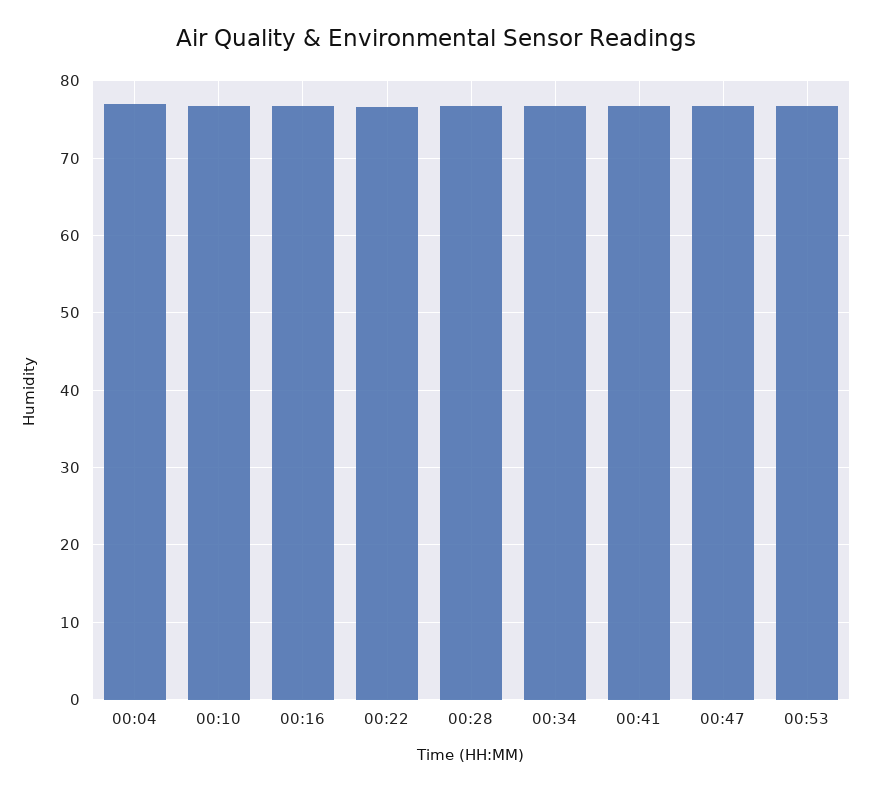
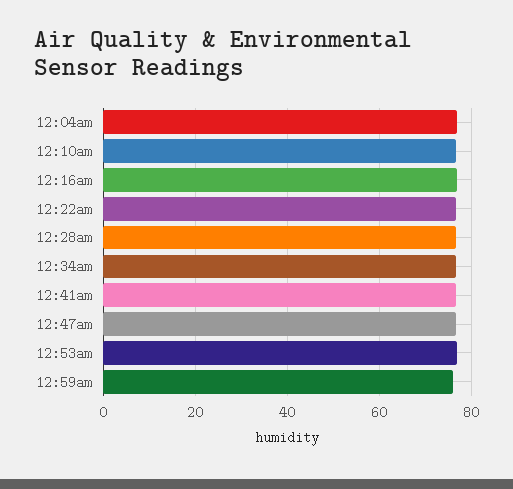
12:59am: none -> 76

